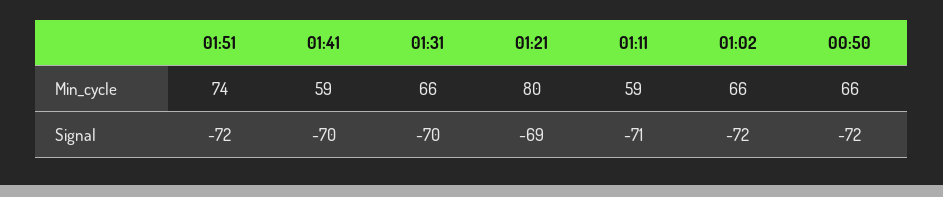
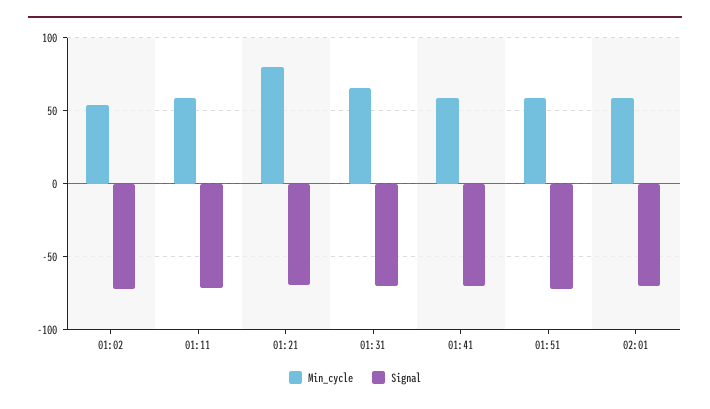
Min_cycle, 01:51: 74 -> 60
Min_cycle, 01:02: 66 -> 55
Min_cycle, 00:50: 66 -> none
Signal, 00:50: -72 -> none
Min_cycle, 02:01: none -> 60
Signal, 02:01: none -> -70

